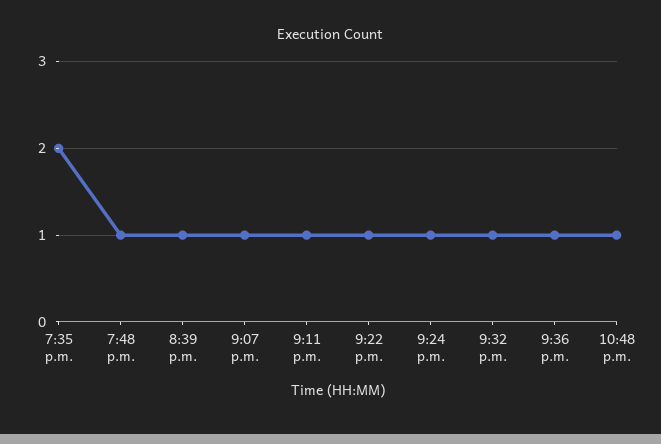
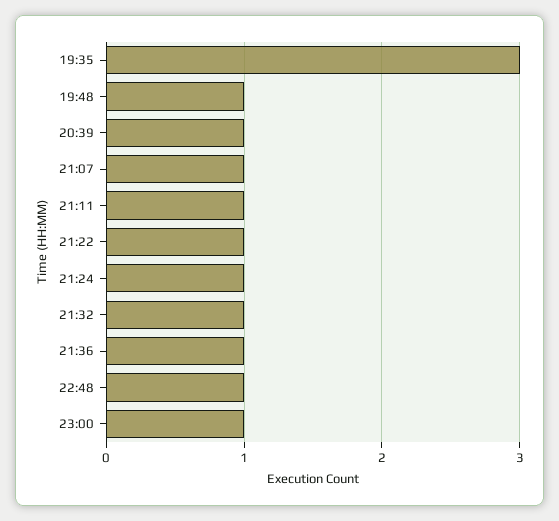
7:35 p.m.: 2 -> 3
23:00: none -> 1

